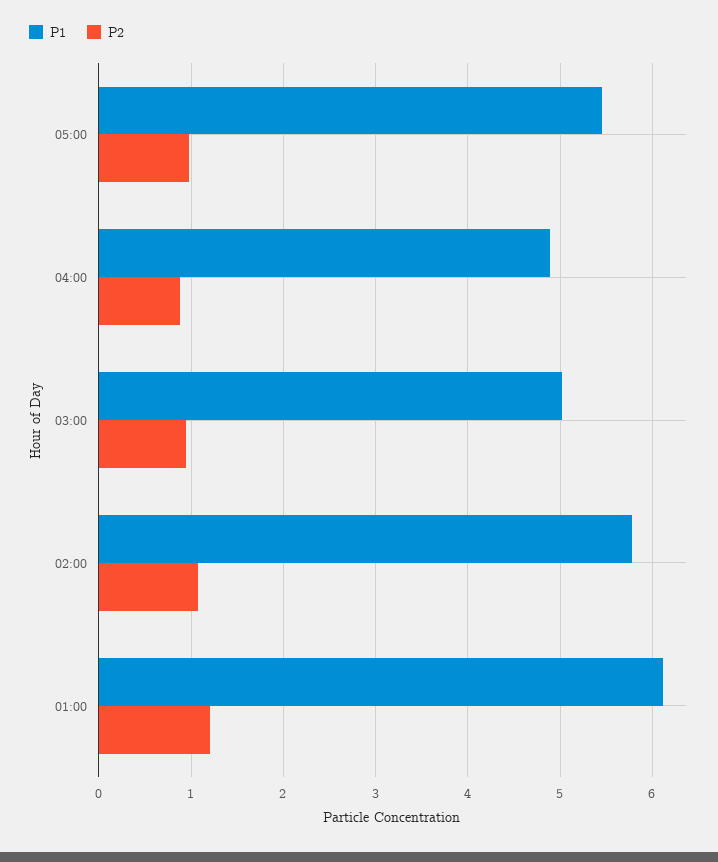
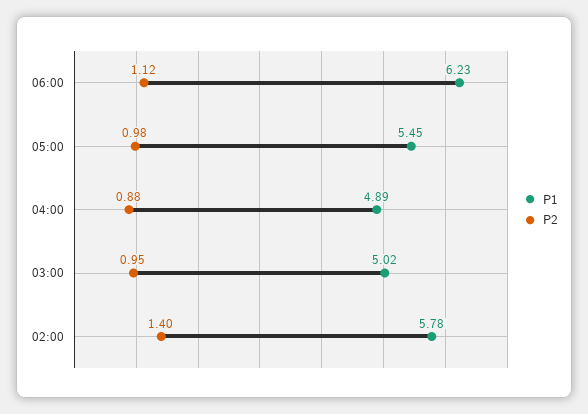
P2, 02:00: 1.1 -> 1.4
P1, 01:00: 6.1 -> none
P2, 01:00: 1.2 -> none
P1, 06:00: none -> 6.23
P2, 06:00: none -> 1.12

